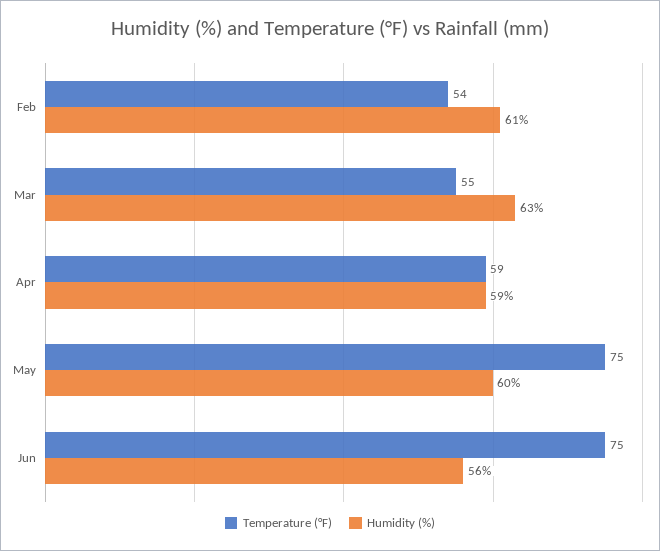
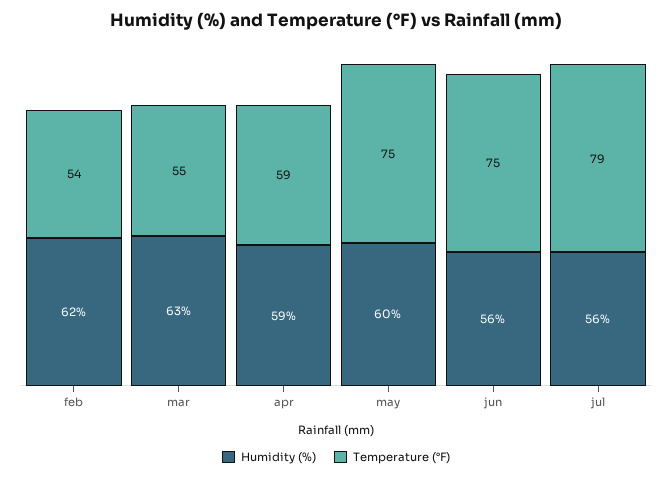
Humidity (%), Feb: 61 -> 62
Humidity (%), jul: none -> 56
Temperature (°F), jul: none -> 79

